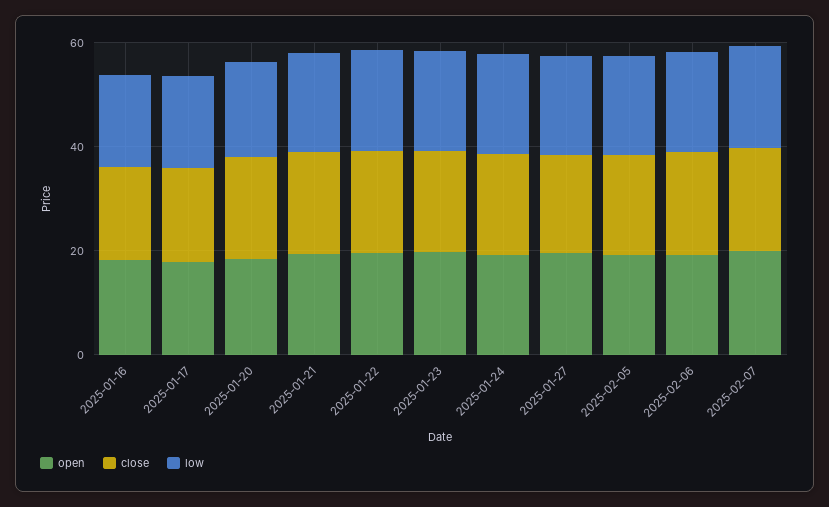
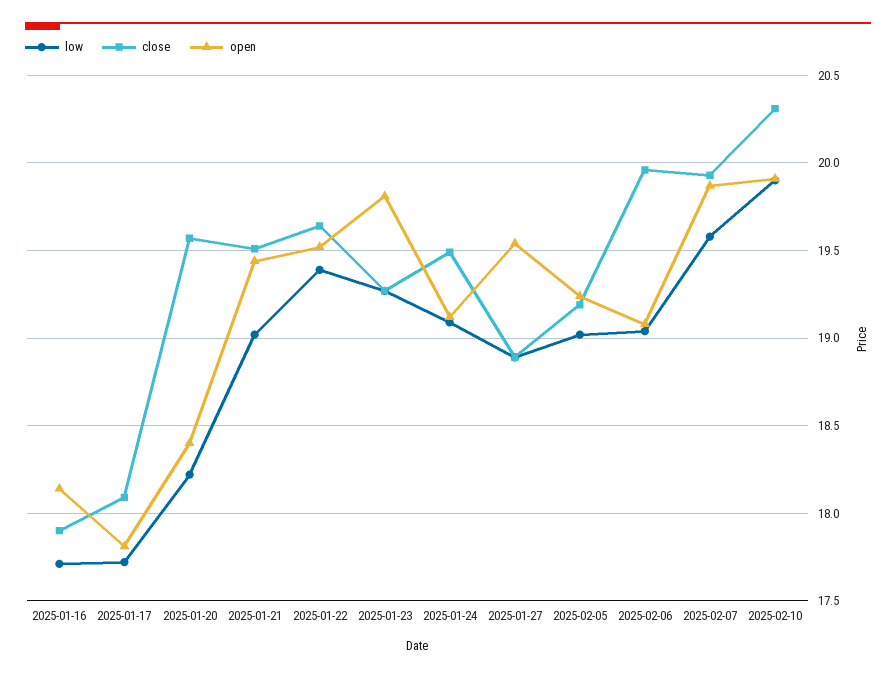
low, 2025-02-10: none -> 19.9
close, 2025-02-10: none -> 20.3
open, 2025-02-10: none -> 19.9

